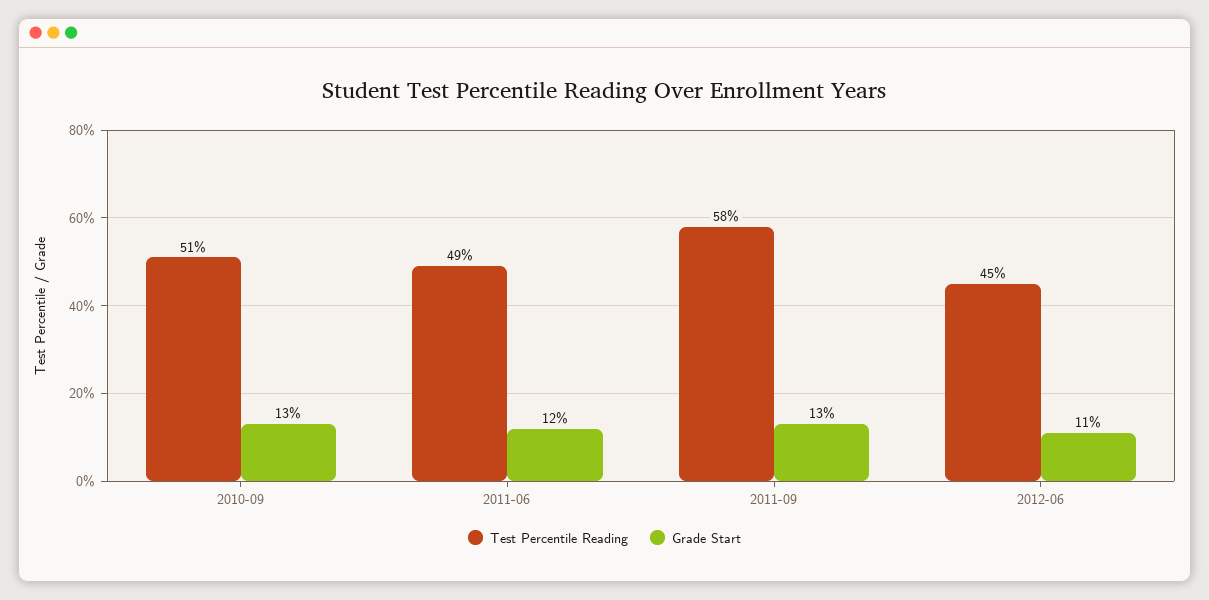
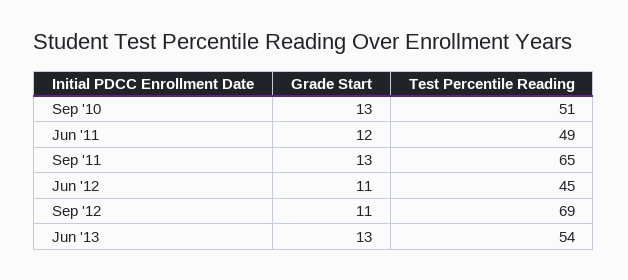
Test Percentile Reading, 2011-09: 58 -> 65
Grade Start, Sep '12: none -> 11
Test Percentile Reading, Sep '12: none -> 69
Grade Start, Jun '13: none -> 13
Test Percentile Reading, Jun '13: none -> 54

